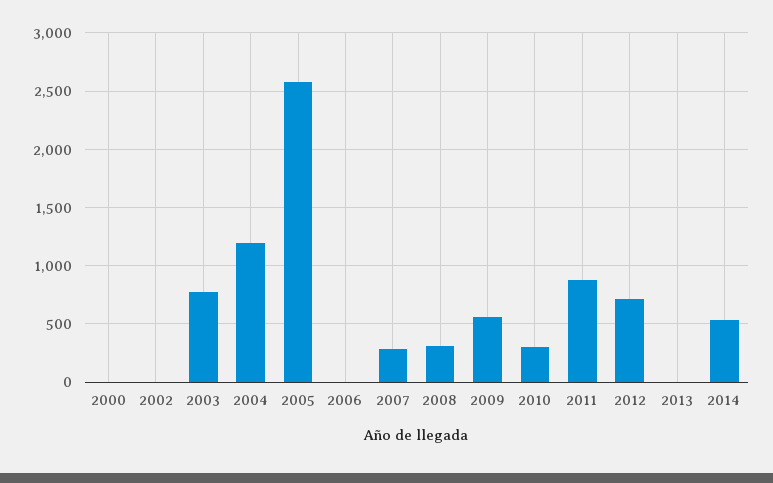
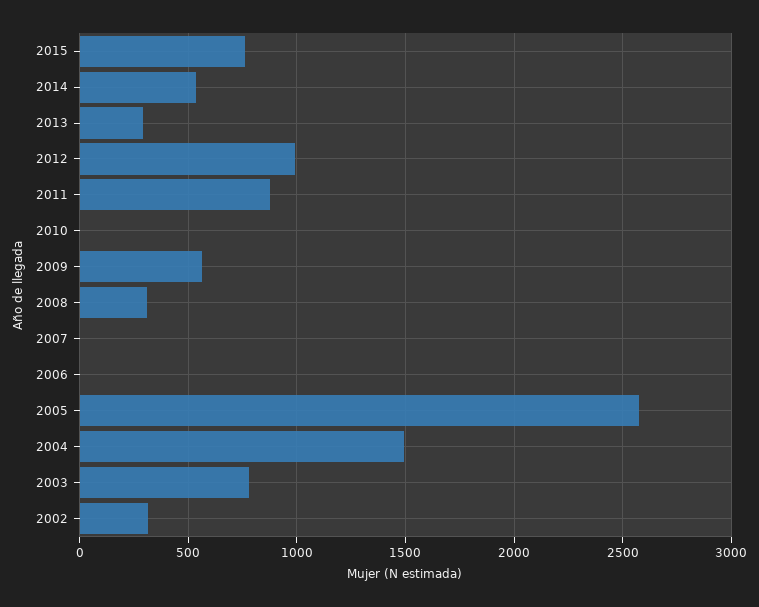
2000: 0 -> none
2002: 0 -> 300
2004: 1200 -> 1500
2007: 300 -> 0
2010: 300 -> 0
2012: 700 -> 1000
2013: 0 -> 300
2015: none -> 750

